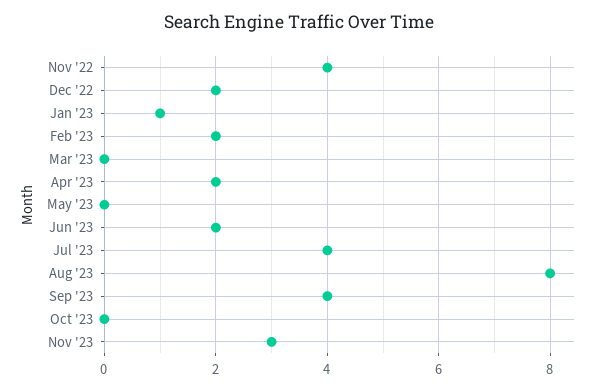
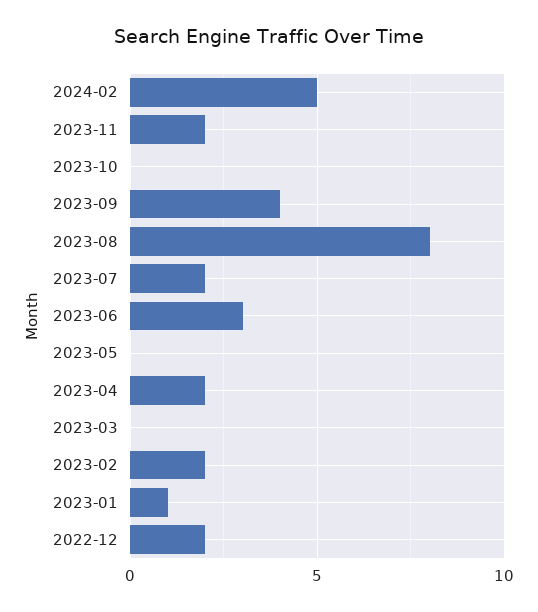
Nov '22: 4 -> none
Jun '23: 2 -> 3
Jul '23: 4 -> 2
Nov '23: 3 -> 2
2024-02: none -> 5

